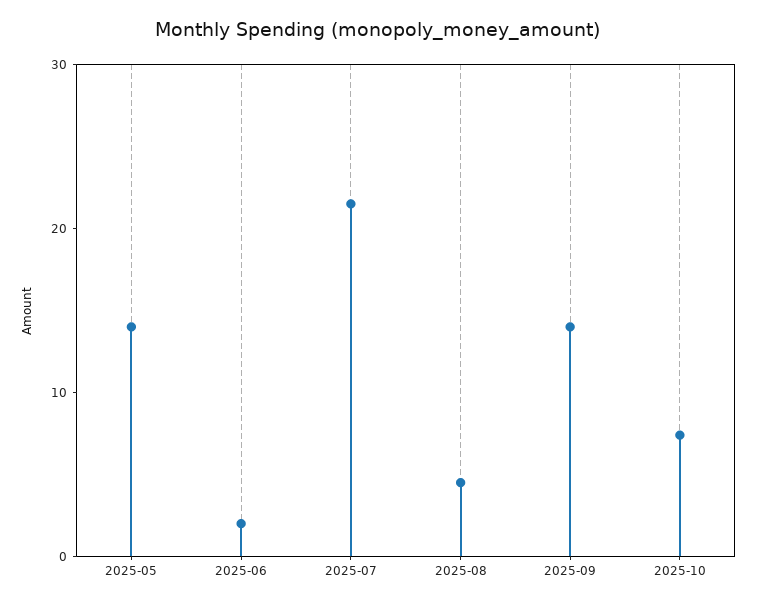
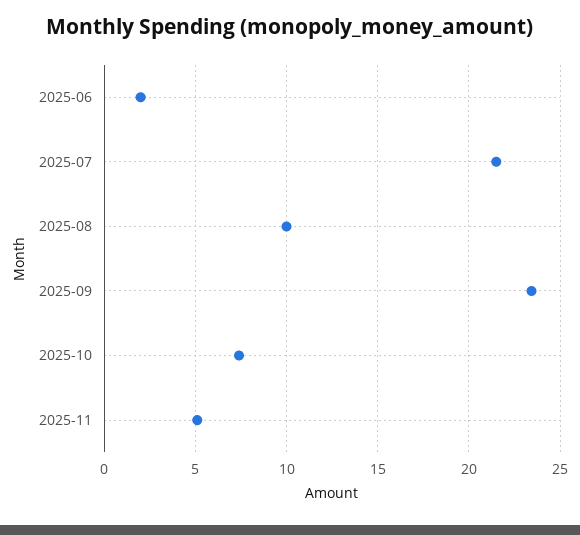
2025-05: 14 -> none
2025-08: 4 -> 10
2025-09: 14 -> 23.5
2025-11: none -> 5

